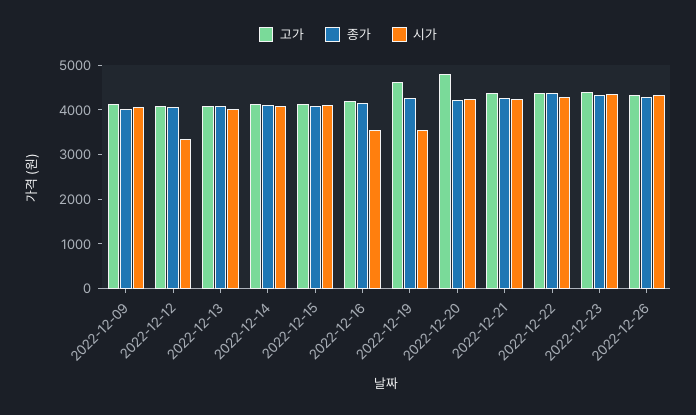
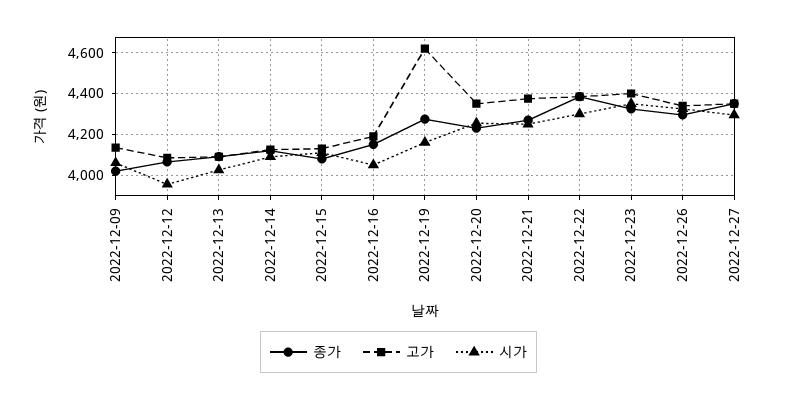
시가, 2022-12-12: 3400 -> 3950
시가, 2022-12-16: 3600 -> 4050
시가, 2022-12-19: 3600 -> 4150
고가, 2022-12-20: 4800 -> 4350
종가, 2022-12-27: none -> 4350
고가, 2022-12-27: none -> 4350
시가, 2022-12-27: none -> 4300

